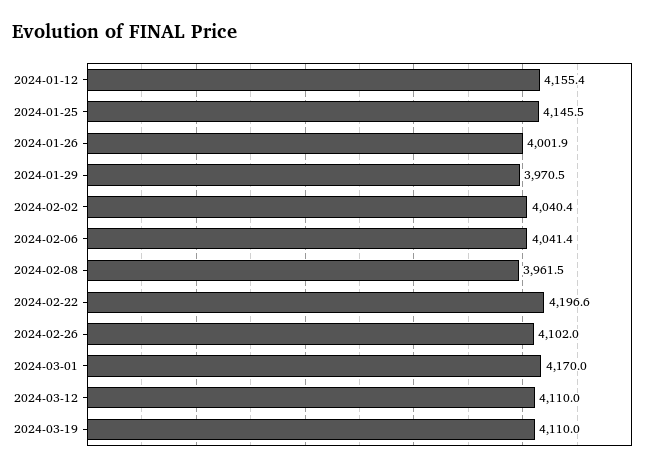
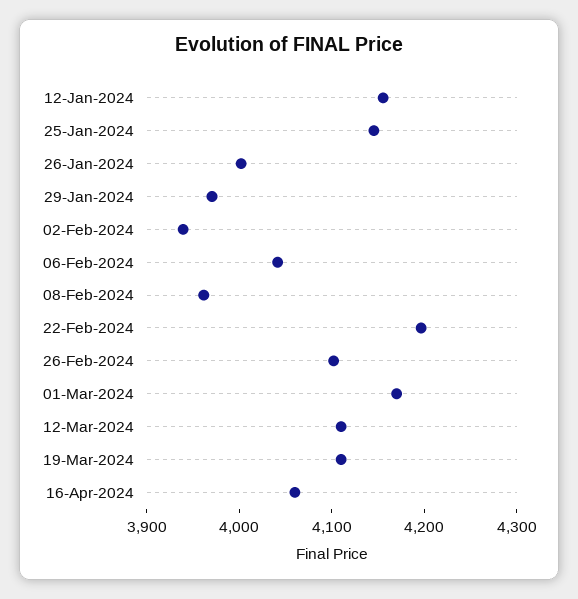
2024-02-02: 4040.4 -> 3940
16-Apr-2024: none -> 4060

